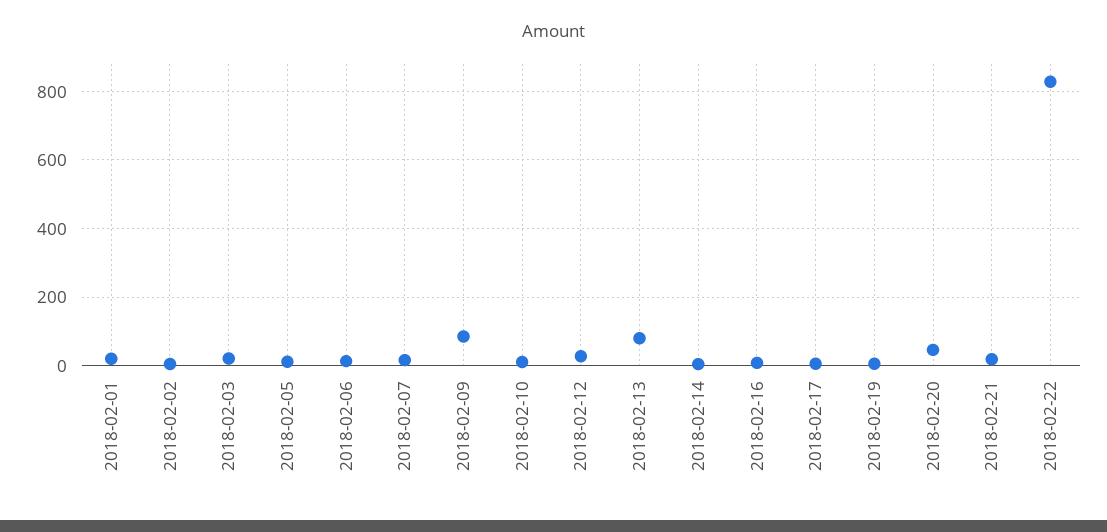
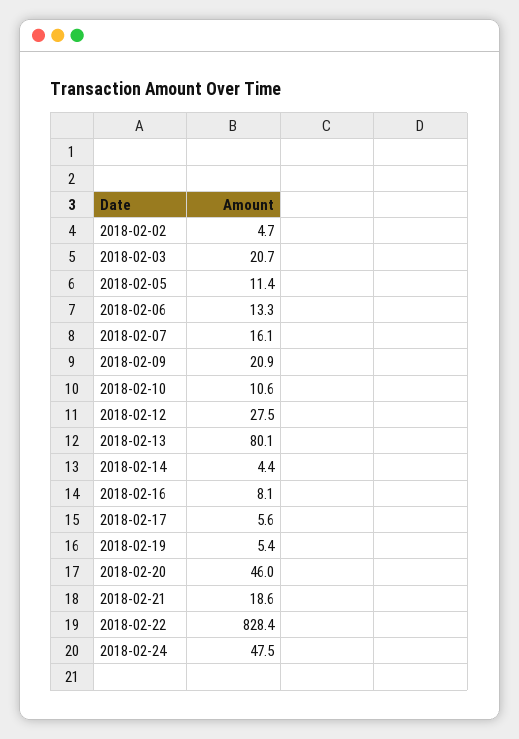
2018-02-01: 20 -> none
2018-02-09: 80 -> 20.9
2018-02-24: none -> 47.5

